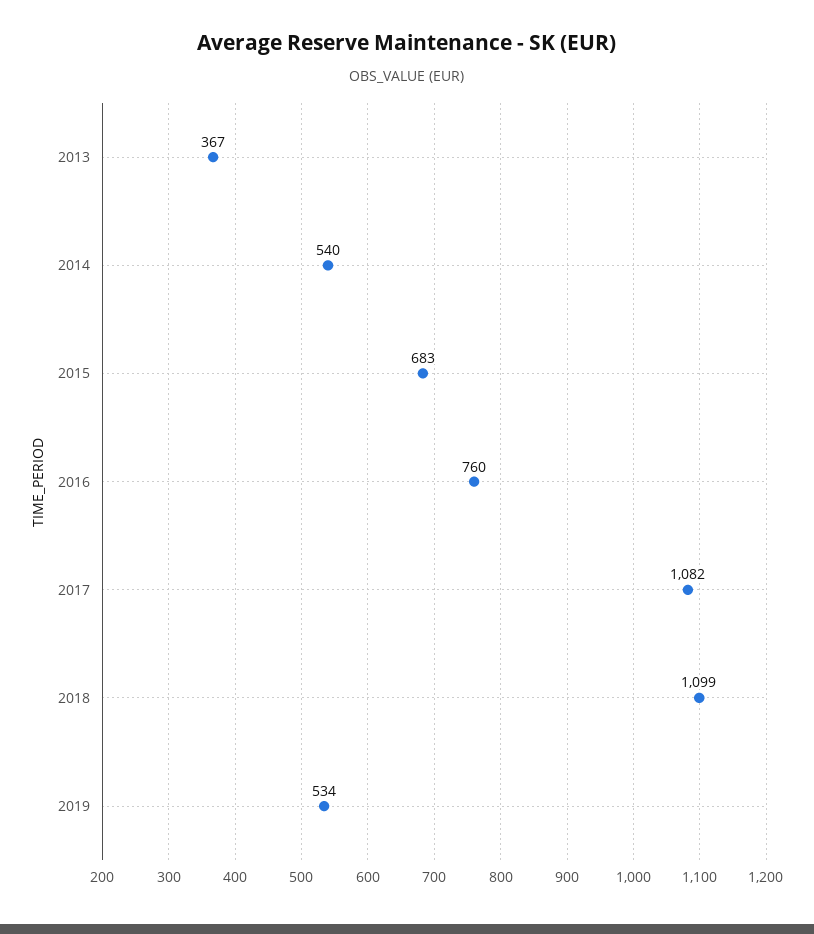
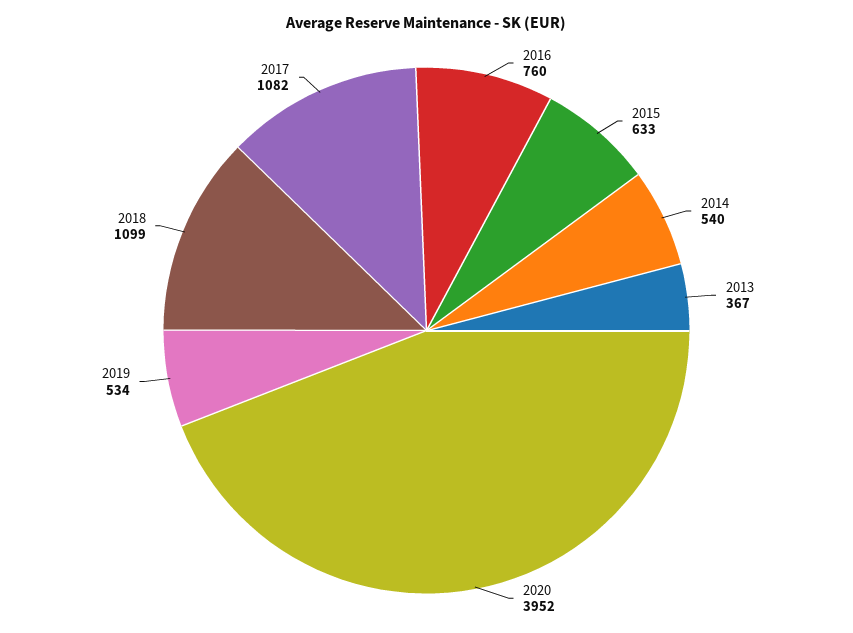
2015: 683 -> 633
2020: none -> 3952

